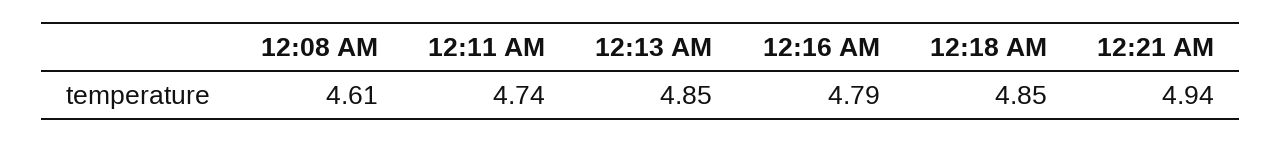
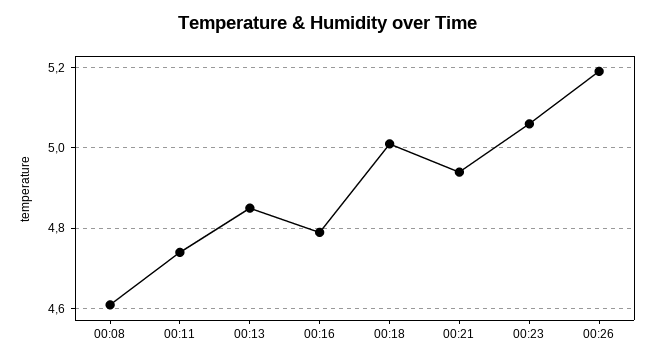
12:18 AM: 4.85 -> 5
00:23: none -> 5.05
00:26: none -> 5.2

